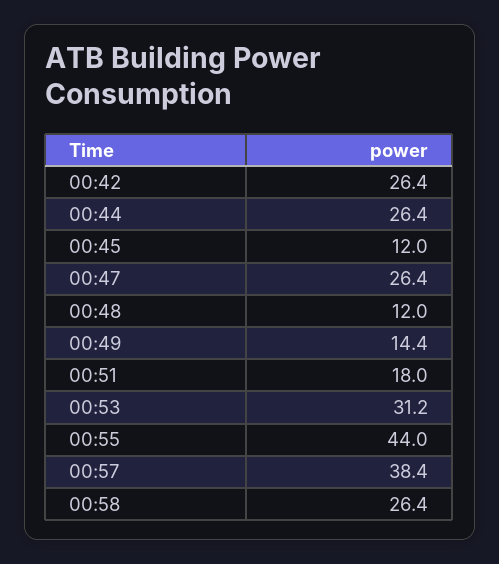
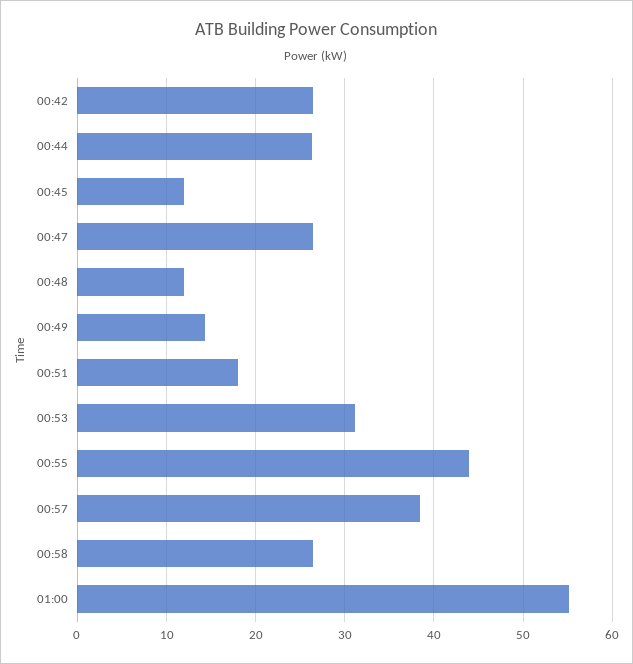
01:00: none -> 55

